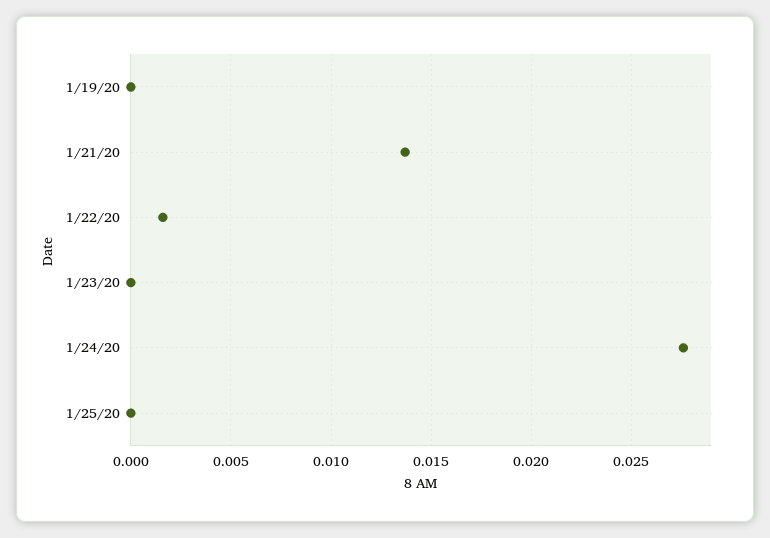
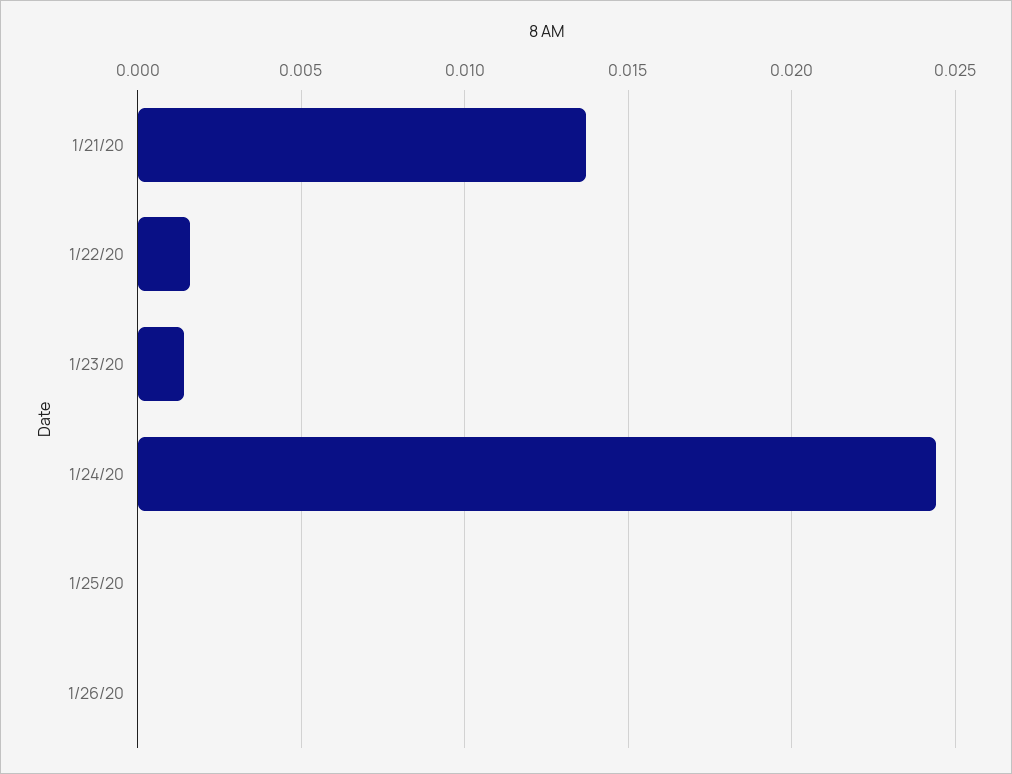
1/19/20: 0 -> none
1/23/20: 0 -> 0.0015
1/24/20: 0.0275 -> 0.0245
1/26/20: none -> 0

